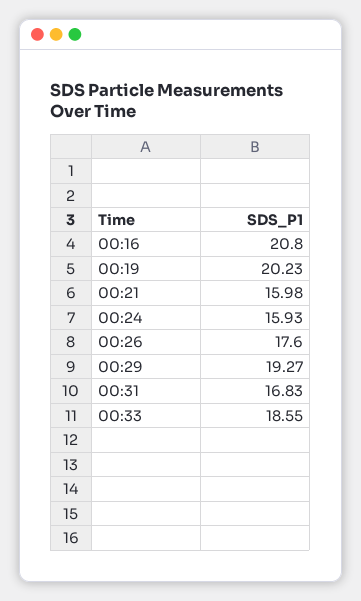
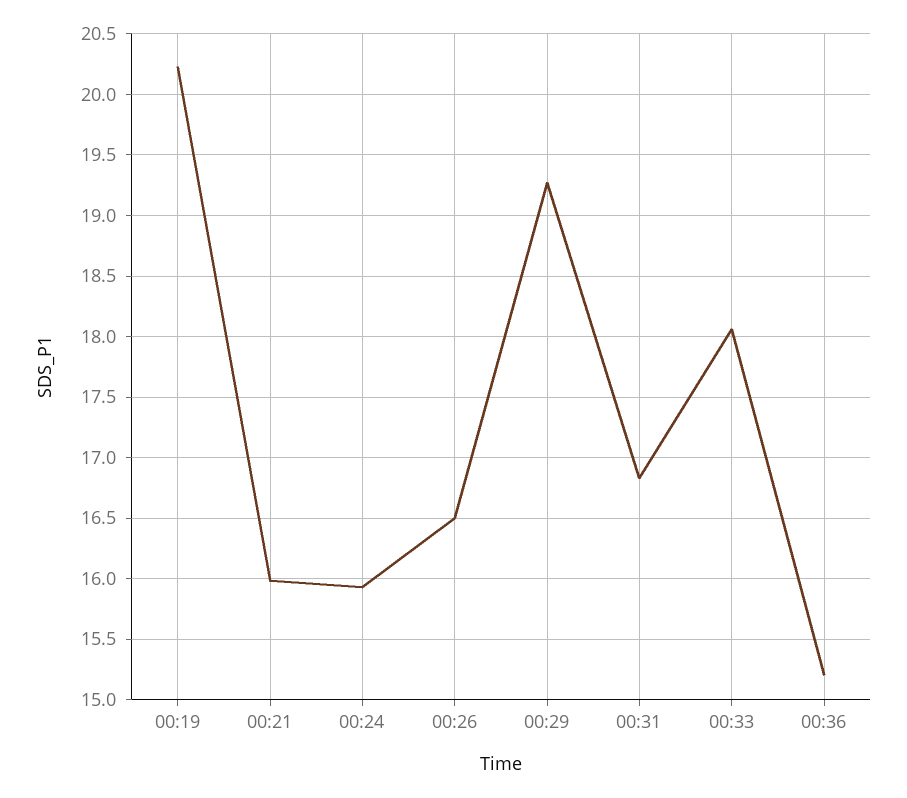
00:16: 20.8 -> none
00:26: 17.6 -> 16.5
00:33: 18.55 -> 18.05
00:36: none -> 15.2

